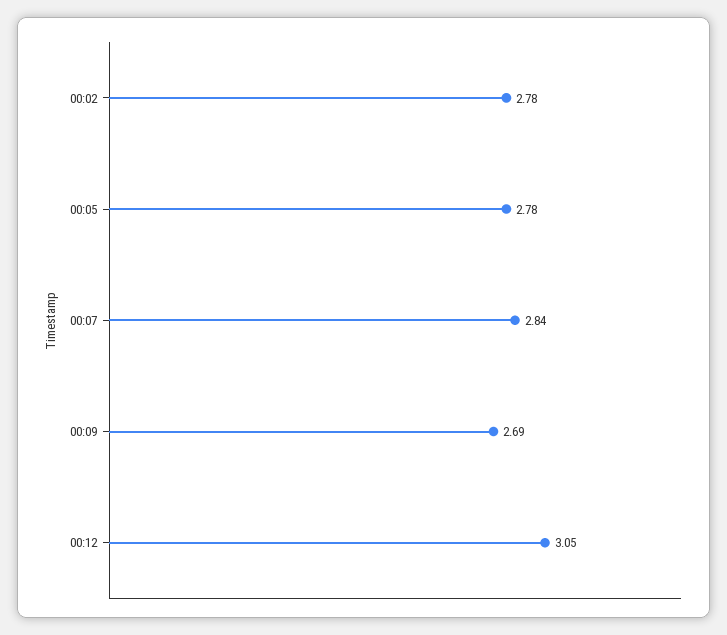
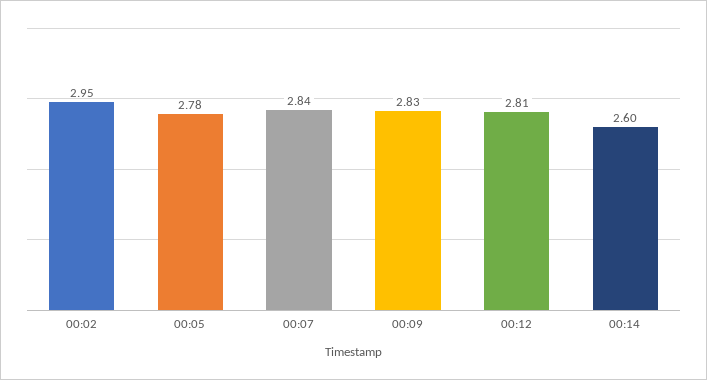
00:02: 2.78 -> 2.95
00:09: 2.69 -> 2.83
00:12: 3.05 -> 2.81
00:14: none -> 2.6

